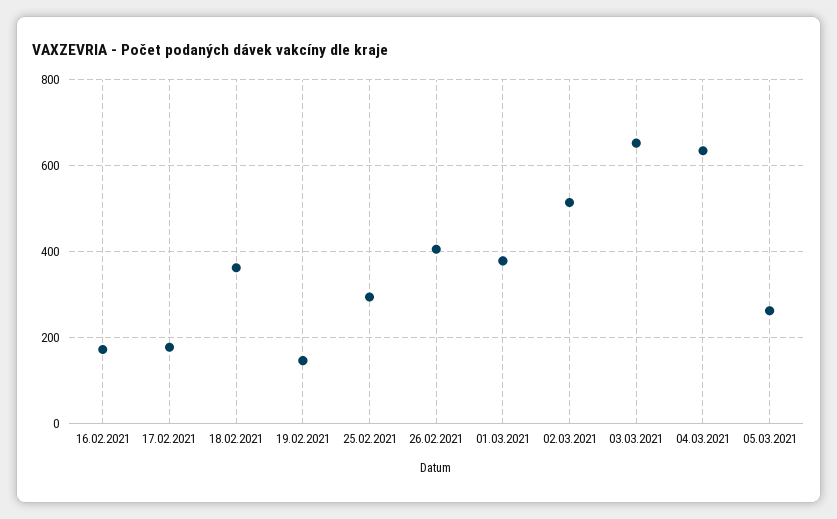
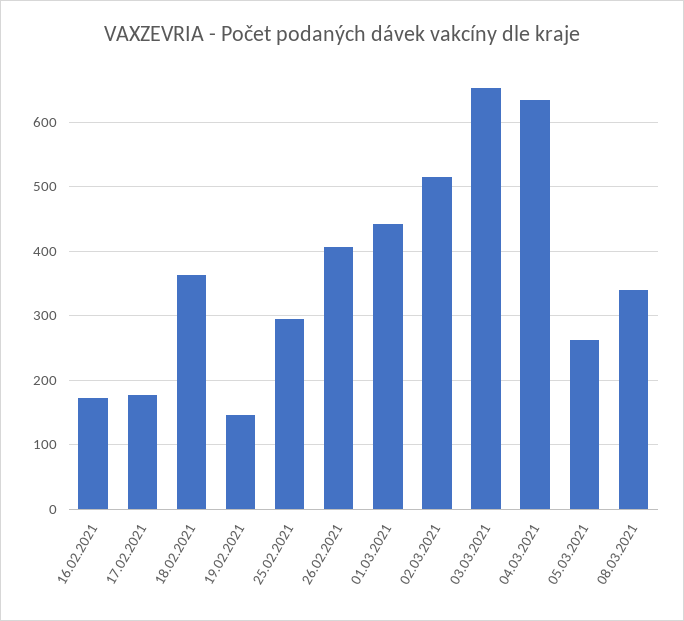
01.03.2021: 380 -> 440
08.03.2021: none -> 340

